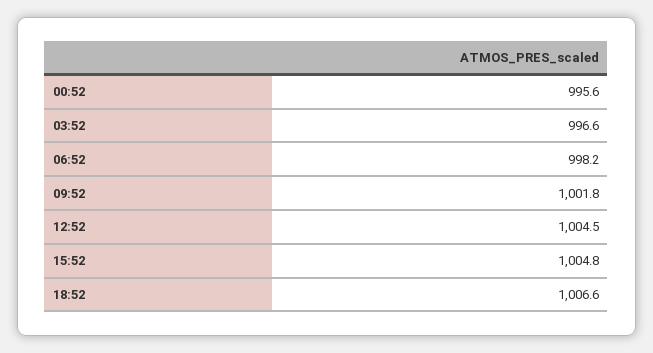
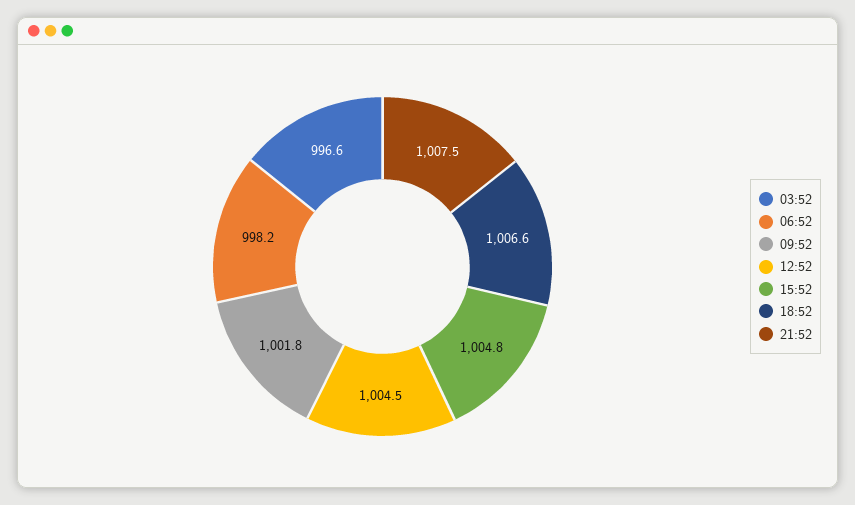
00:52: 995.6 -> none
21:52: none -> 1007.5

